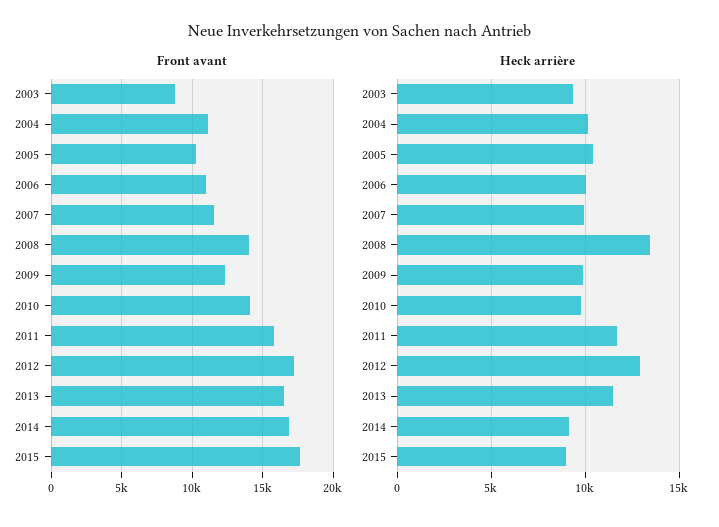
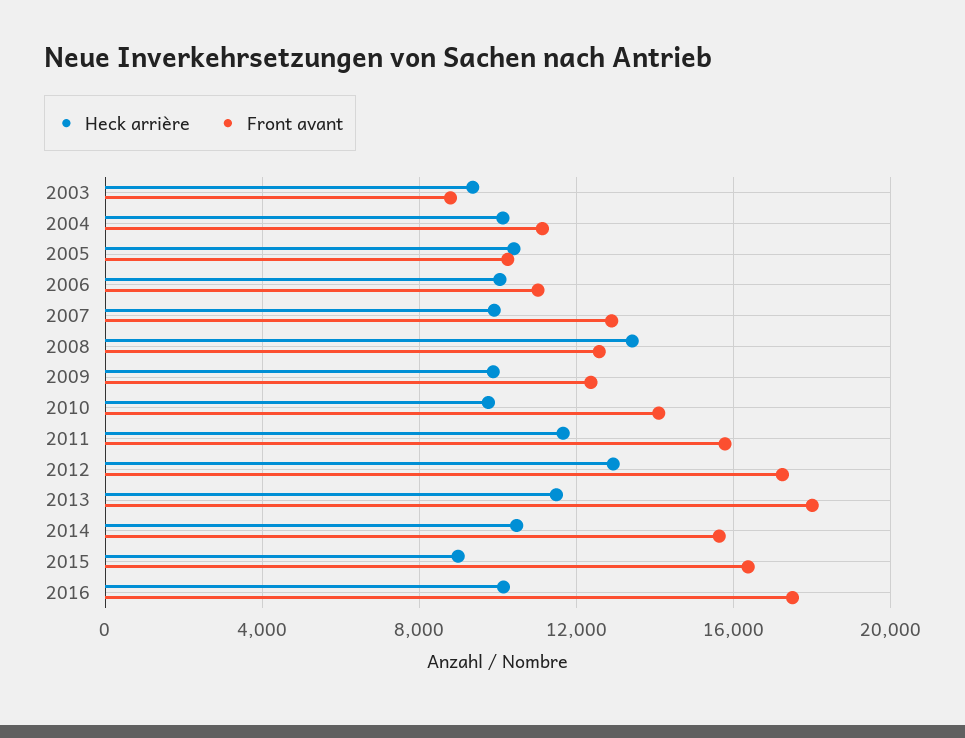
Front avant, 2007: 11500 -> 13000
Front avant, 2008: 14000 -> 12500
Front avant, 2013: 16500 -> 18000
Front avant, 2014: 17000 -> 15500
Front avant, 2015: 17500 -> 16500
Heck arrière, 2014: 9000 -> 10500
Heck arrière, 2016: none -> 10000
Front avant, 2016: none -> 17500

